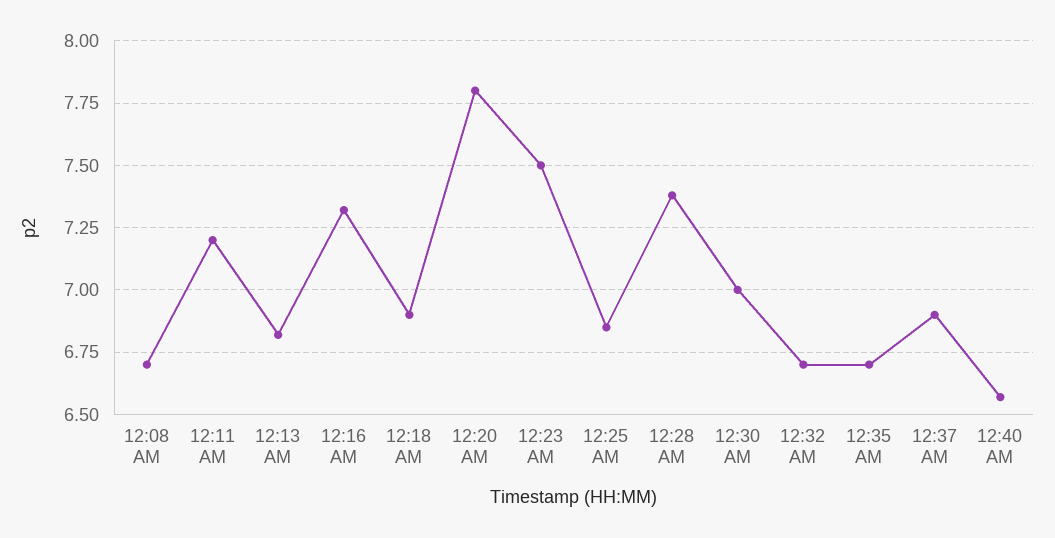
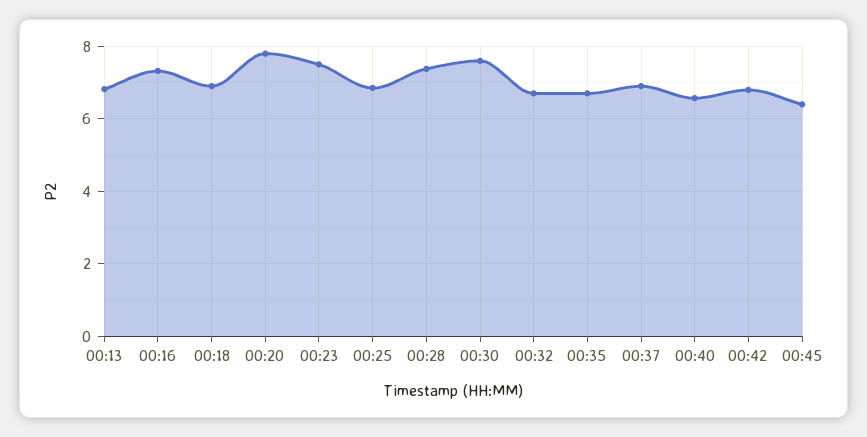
12:08 AM: 6.7 -> none
12:11 AM: 7.2 -> none
12:30 AM: 7 -> 7.6
00:42: none -> 6.8
00:45: none -> 6.4

